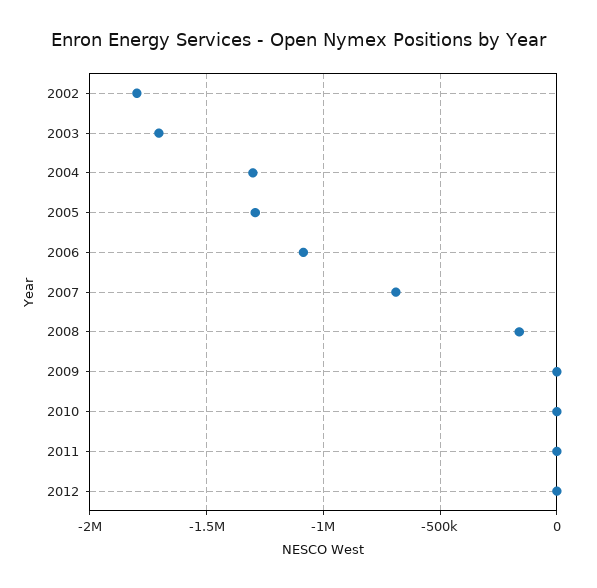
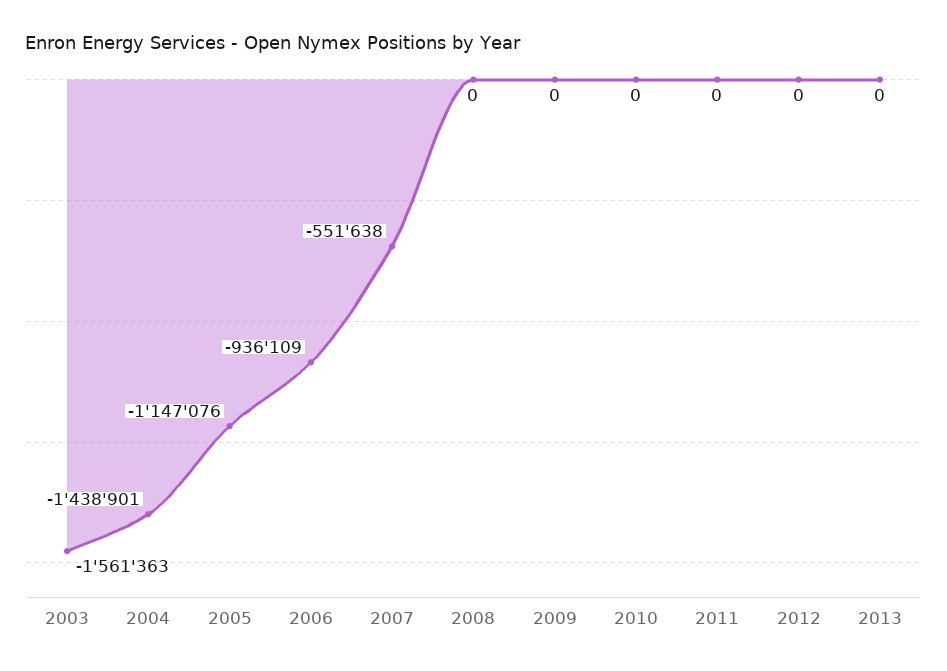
2002: -1800000 -> none
2003: -1700000 -> -1561363
2004: -1300000 -> -1438901
2005: -1300000 -> -1147076
2006: -1100000 -> -936109
2007: -700000 -> -551638
2008: -150000 -> 0
2013: none -> 0

